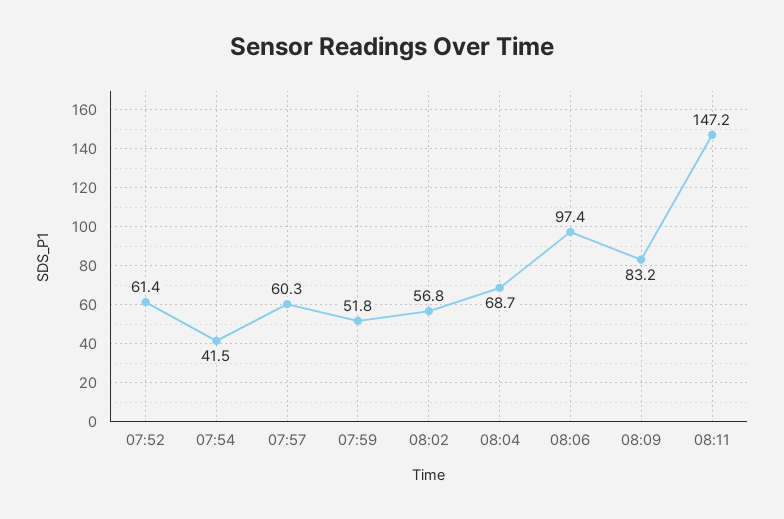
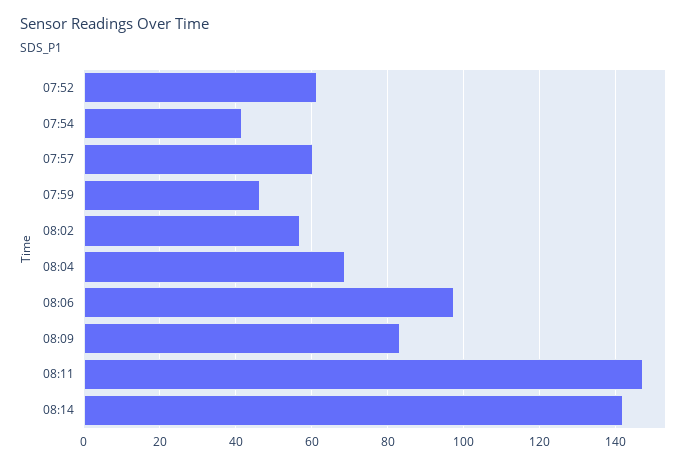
07:59: 51.8 -> 46
08:14: none -> 142

